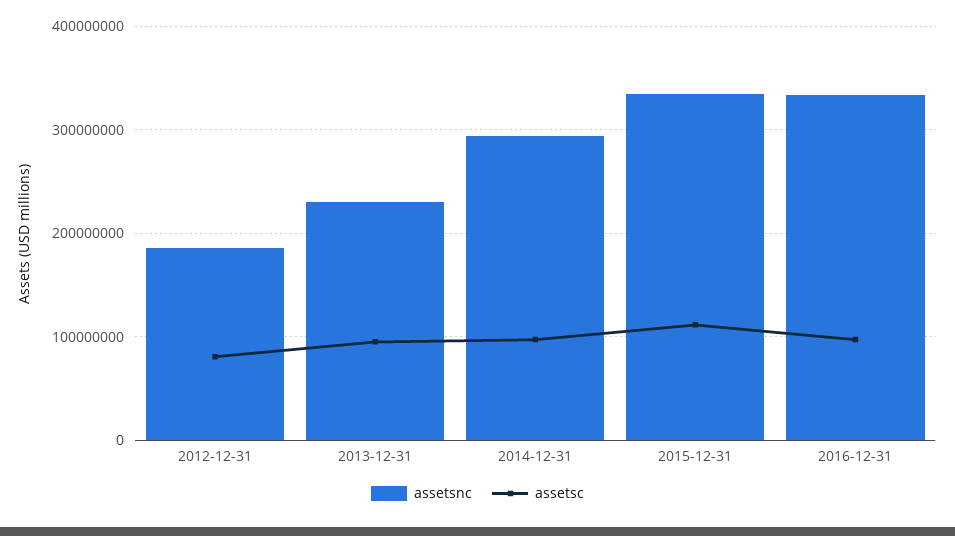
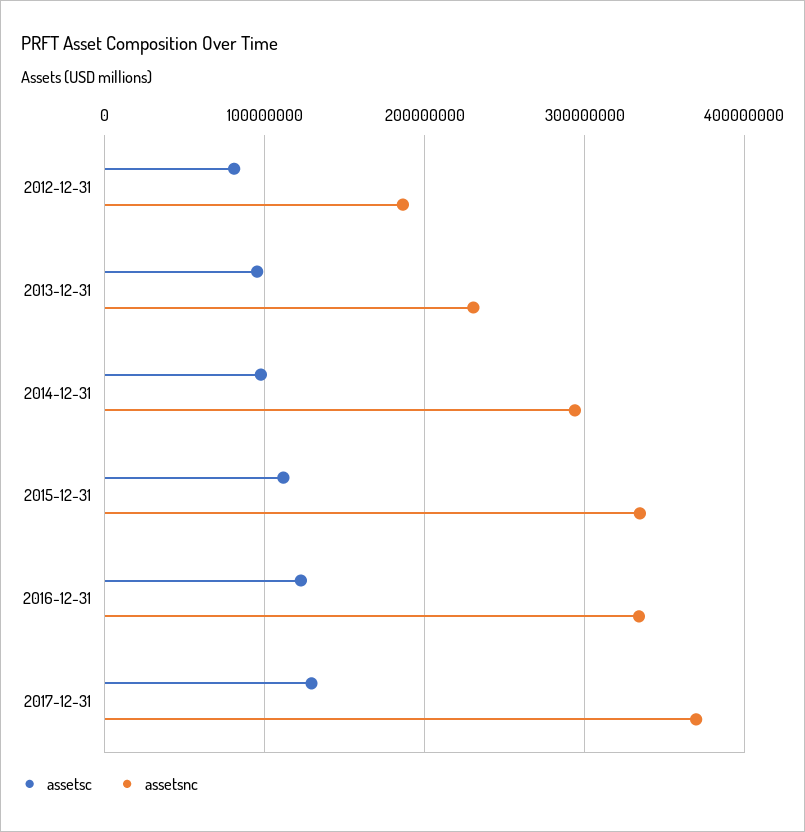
assetsc, 2016-12-31: 100000000 -> 120000000
assetsc, 2017-12-31: none -> 130000000
assetsnc, 2017-12-31: none -> 370000000

